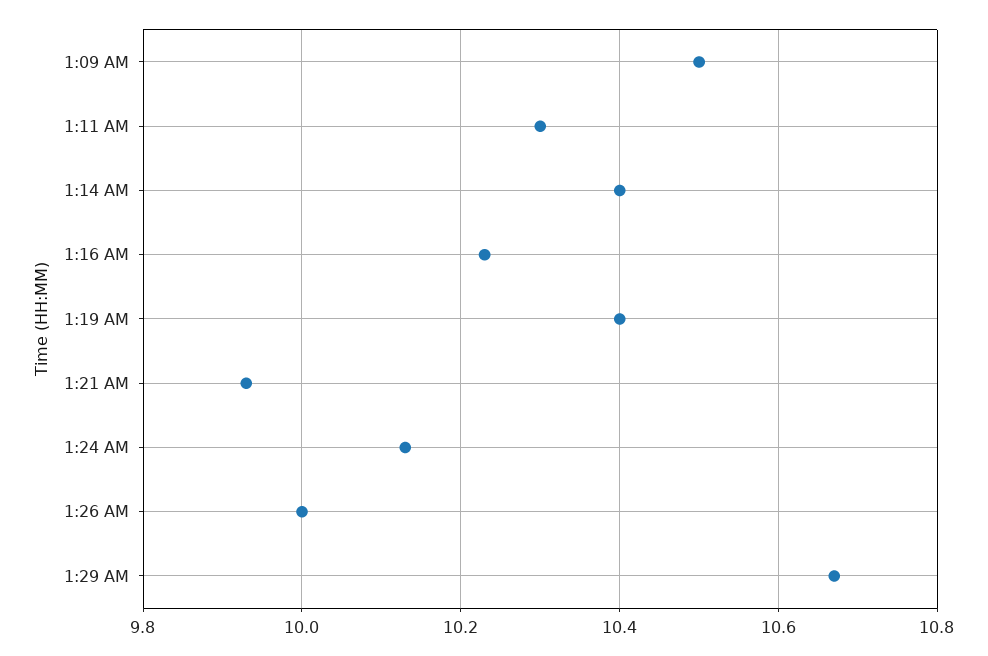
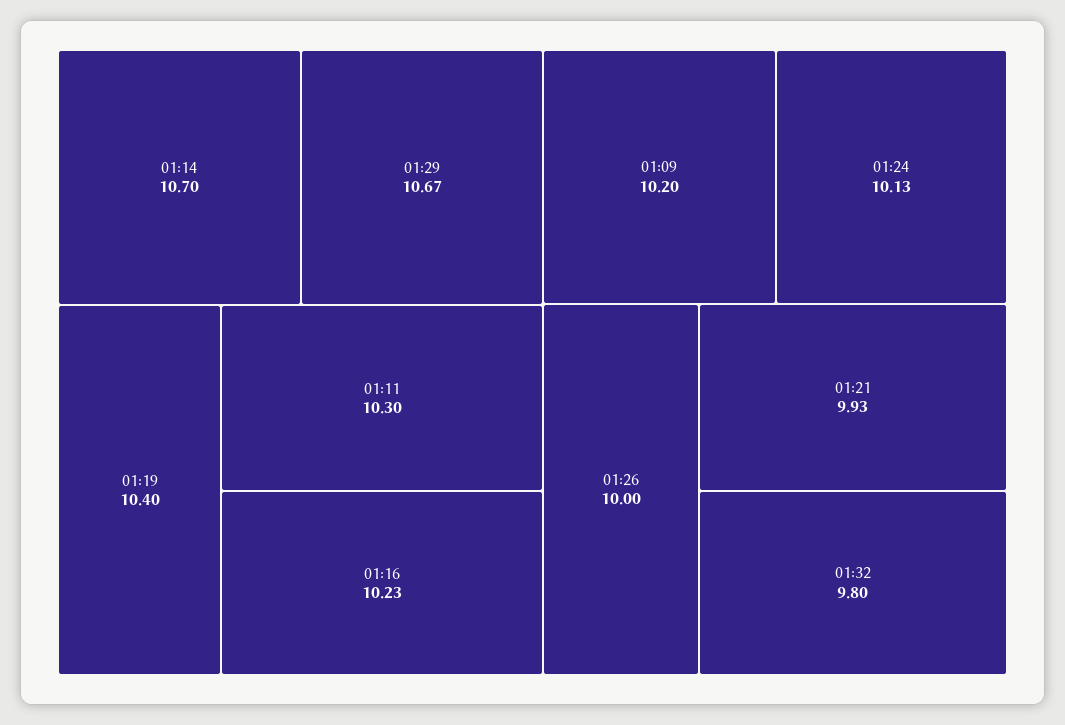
1:09 AM: 10.5 -> 10.2
1:14 AM: 10.4 -> 10.7
01:32: none -> 9.8

